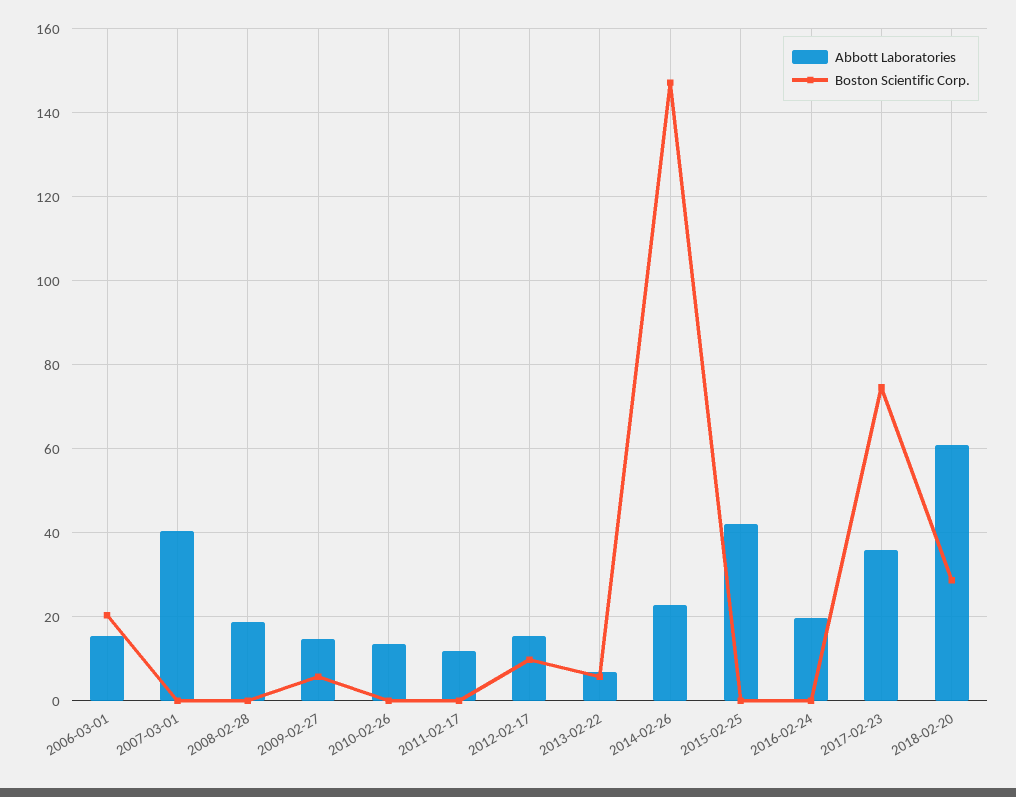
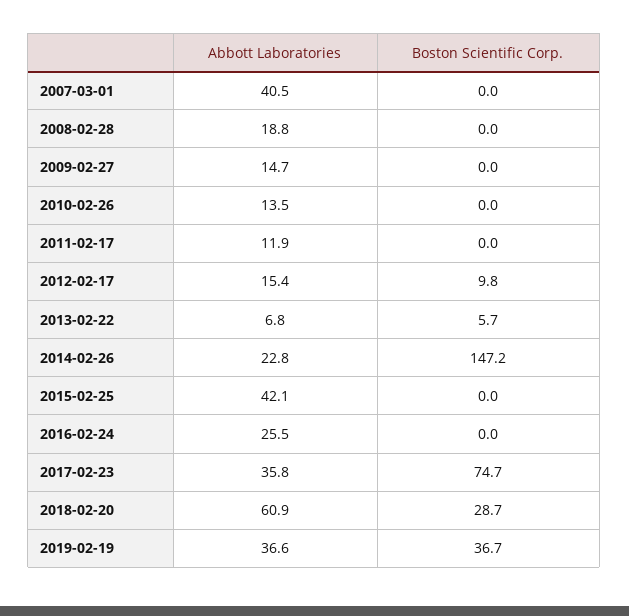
Abbott Laboratories, 2006-03-01: 16 -> none
Boston Scientific Corp., 2006-03-01: 20 -> none
Boston Scientific Corp., 2009-02-27: 6 -> 0
Abbott Laboratories, 2016-02-24: 20 -> 25.5
Abbott Laboratories, 2019-02-19: none -> 36.6
Boston Scientific Corp., 2019-02-19: none -> 36.7

